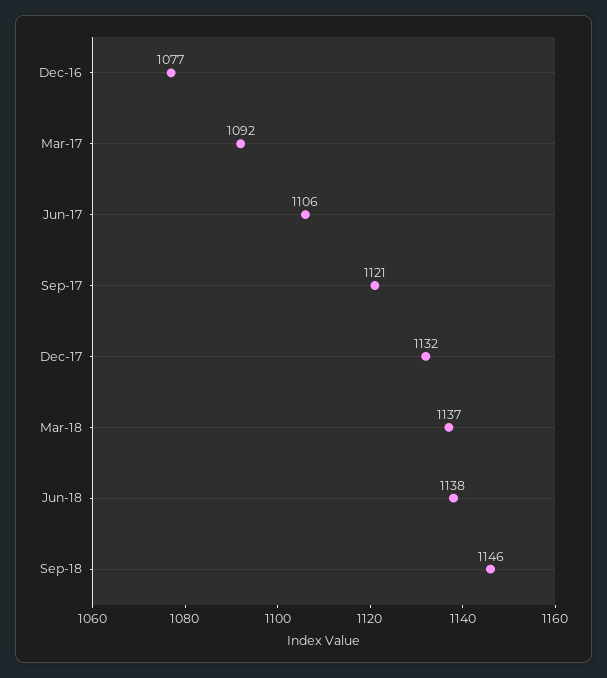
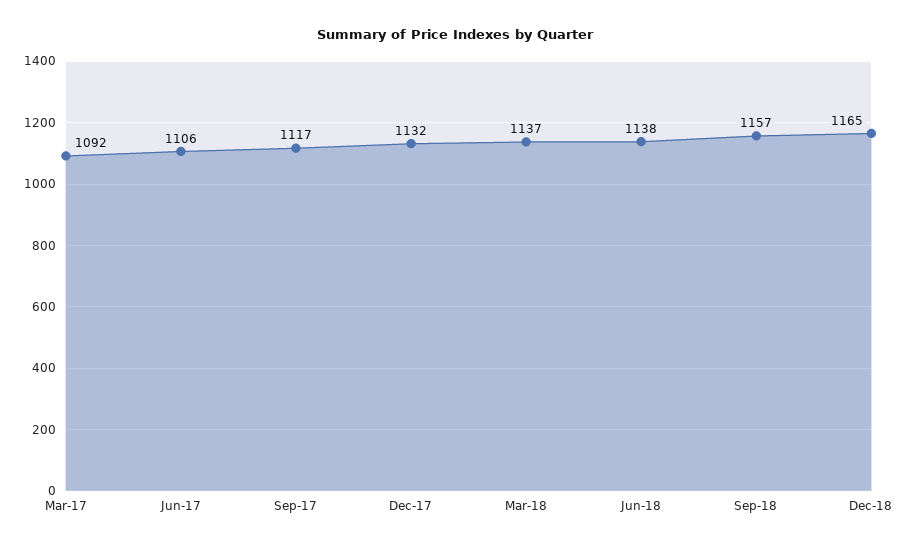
Dec-16: 1077 -> none
Sep-17: 1121 -> 1117
Sep-18: 1146 -> 1157
Dec-18: none -> 1165

